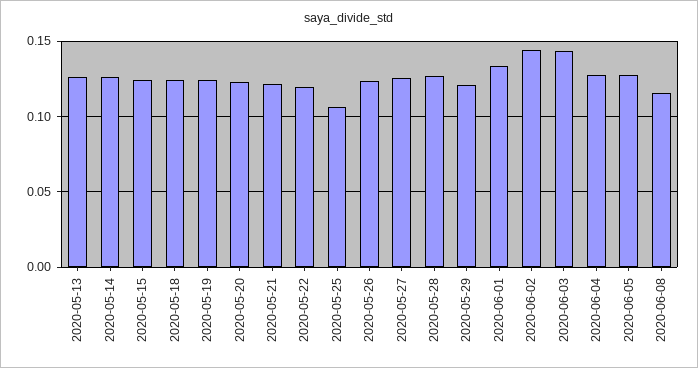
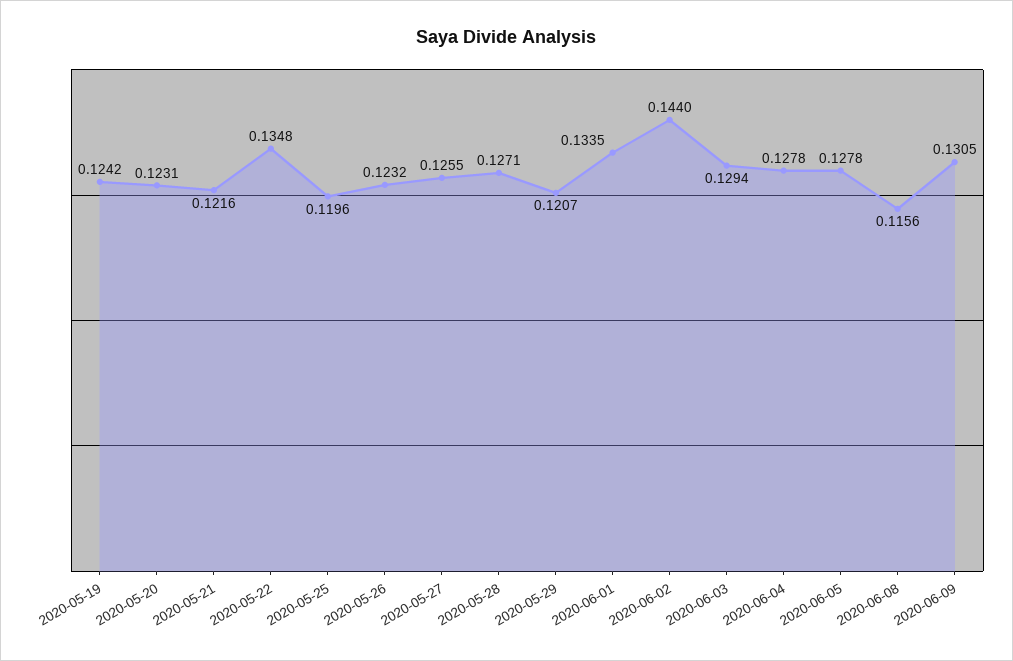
2020-05-13: 0.125 -> none
2020-05-14: 0.125 -> none
2020-05-15: 0.125 -> none
2020-05-18: 0.125 -> none
2020-05-22: 0.12 -> 0.1348
2020-05-25: 0.105 -> 0.1196
2020-06-03: 0.145 -> 0.1294
2020-06-09: none -> 0.1305

